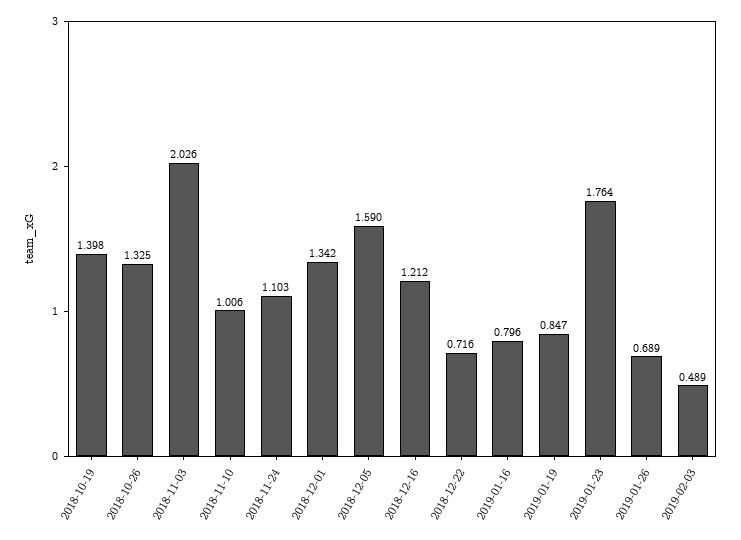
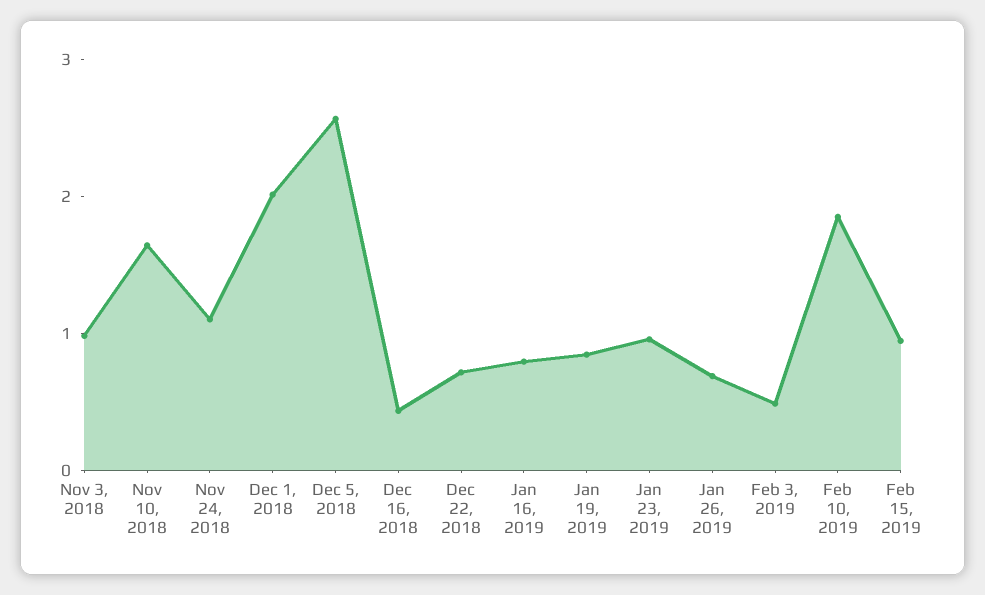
2018-10-19: 1.398 -> none
2018-10-26: 1.325 -> none
2018-11-03: 2.026 -> 1
2018-11-10: 1.006 -> 1.6
2018-12-01: 1.342 -> 2
2018-12-05: 1.59 -> 2.6
2018-12-16: 1.212 -> 0.4
2019-01-23: 1.764 -> 1
Feb 10, 2019: none -> 1.8
Feb 15, 2019: none -> 1

